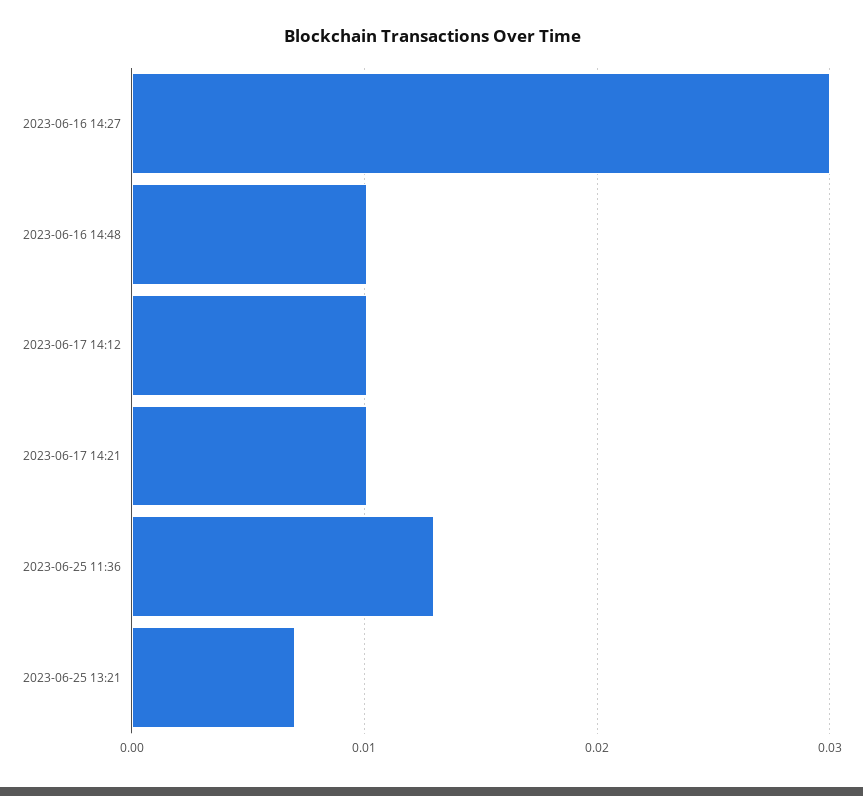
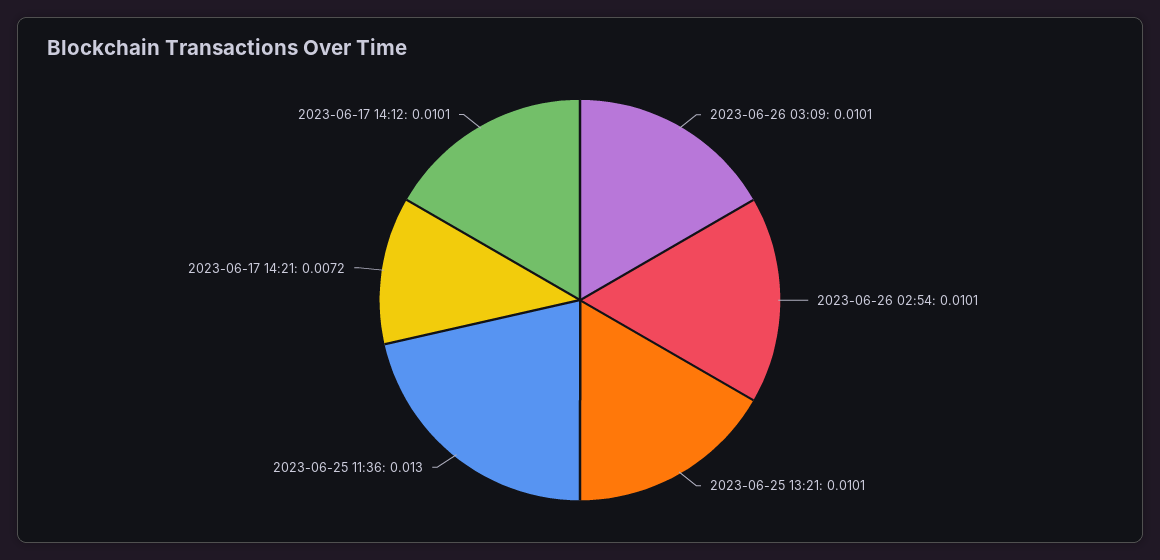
2023-06-16 14:27: 0.03 -> none
2023-06-16 14:48: 0.01 -> none
2023-06-17 14:21: 0.01 -> 0.0072
2023-06-25 13:21: 0.007 -> 0.0101
2023-06-26 03:09: none -> 0.0101
2023-06-26 02:54: none -> 0.0101

